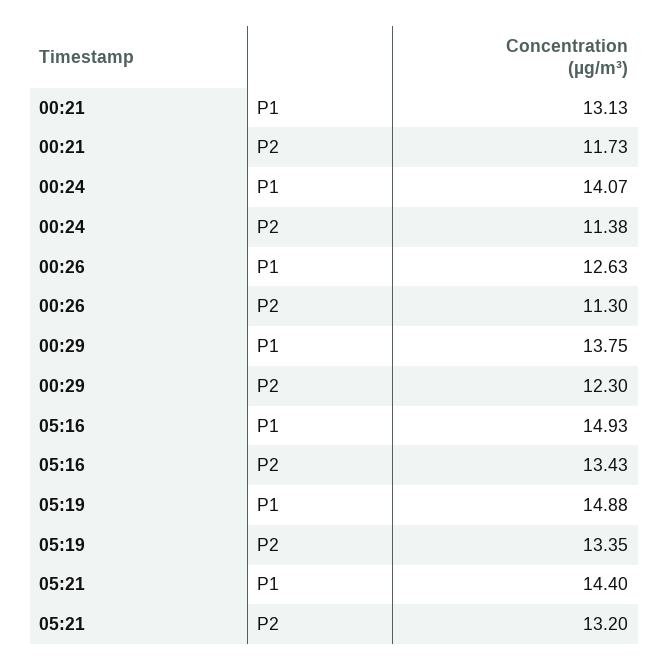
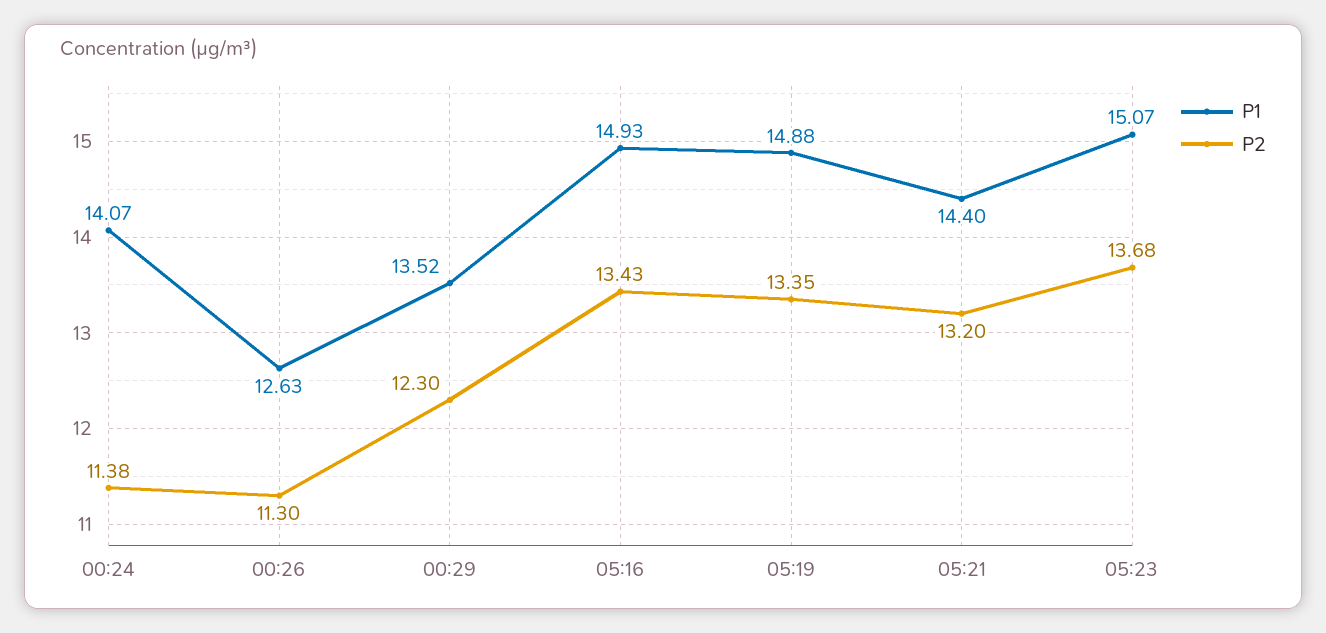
P1, 00:21: 13.13 -> none
P2, 00:21: 11.73 -> none
P1, 00:29: 13.75 -> 13.52
P1, 05:23: none -> 15.07
P2, 05:23: none -> 13.68

